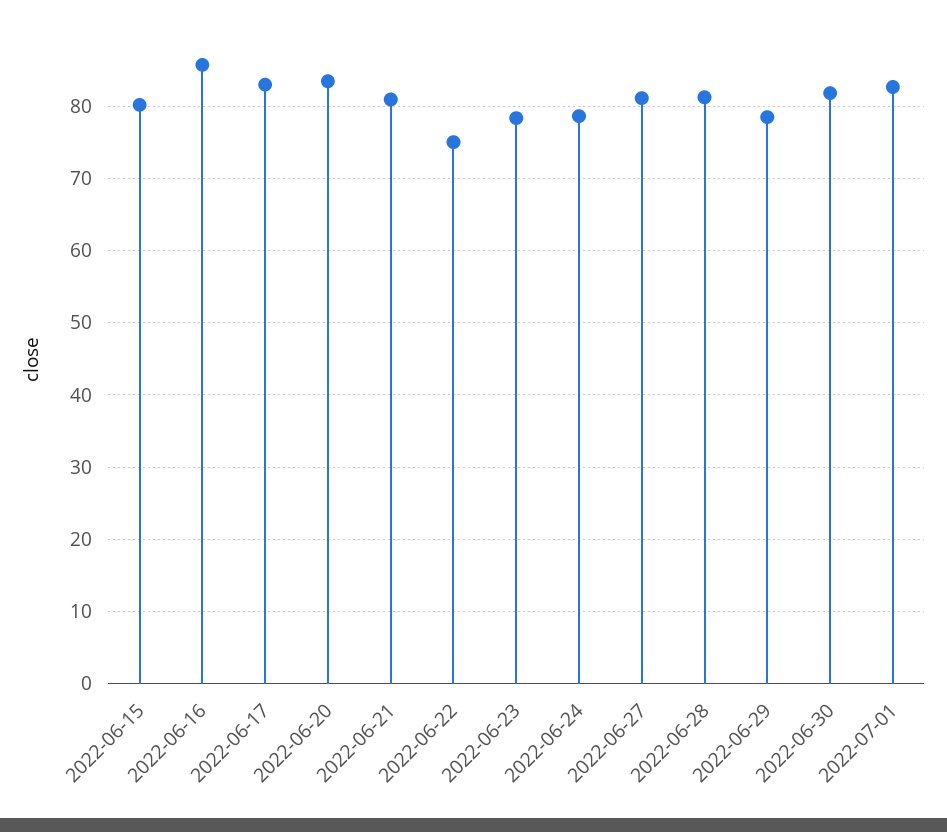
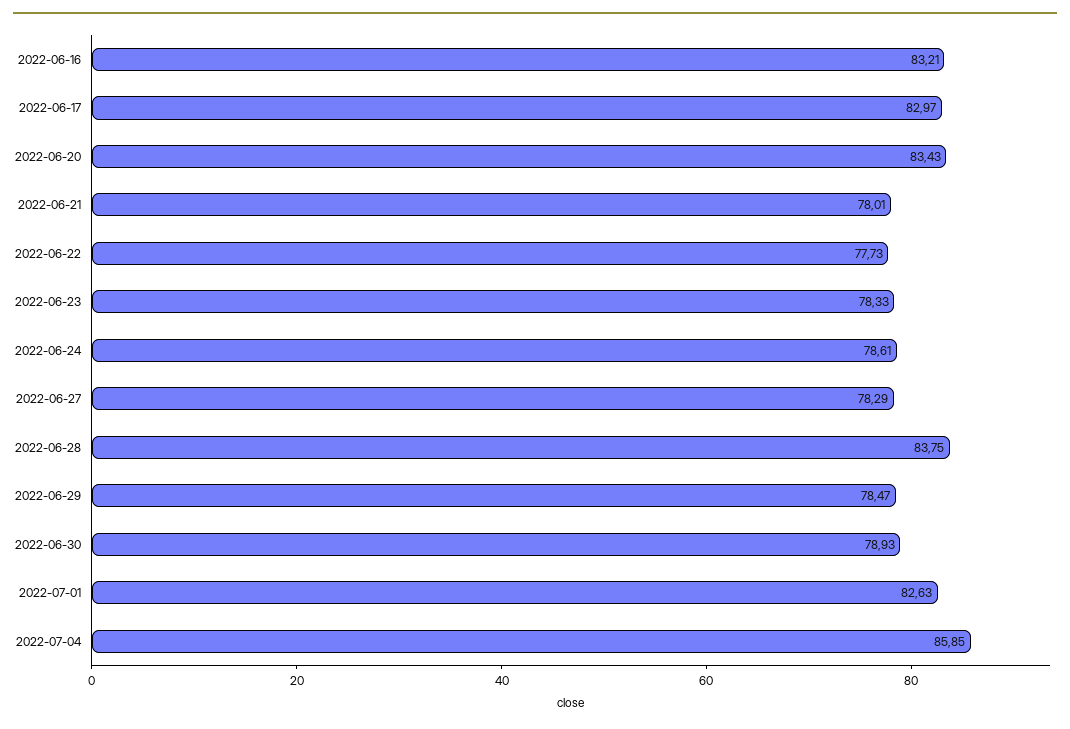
2022-06-15: 80 -> none
2022-06-16: 86 -> 83.21
2022-06-21: 81 -> 78.01
2022-06-22: 75 -> 77.73
2022-06-27: 81 -> 78.29
2022-06-28: 81 -> 83.75
2022-06-30: 82 -> 78.93
2022-07-04: none -> 85.85

